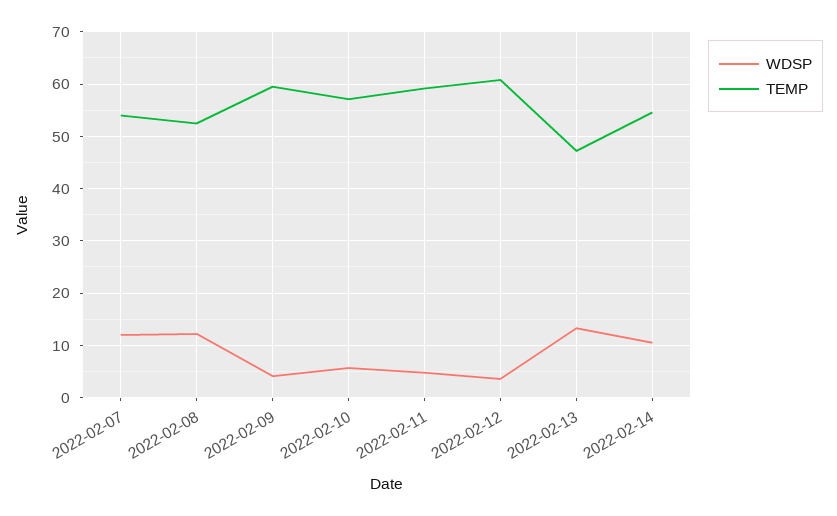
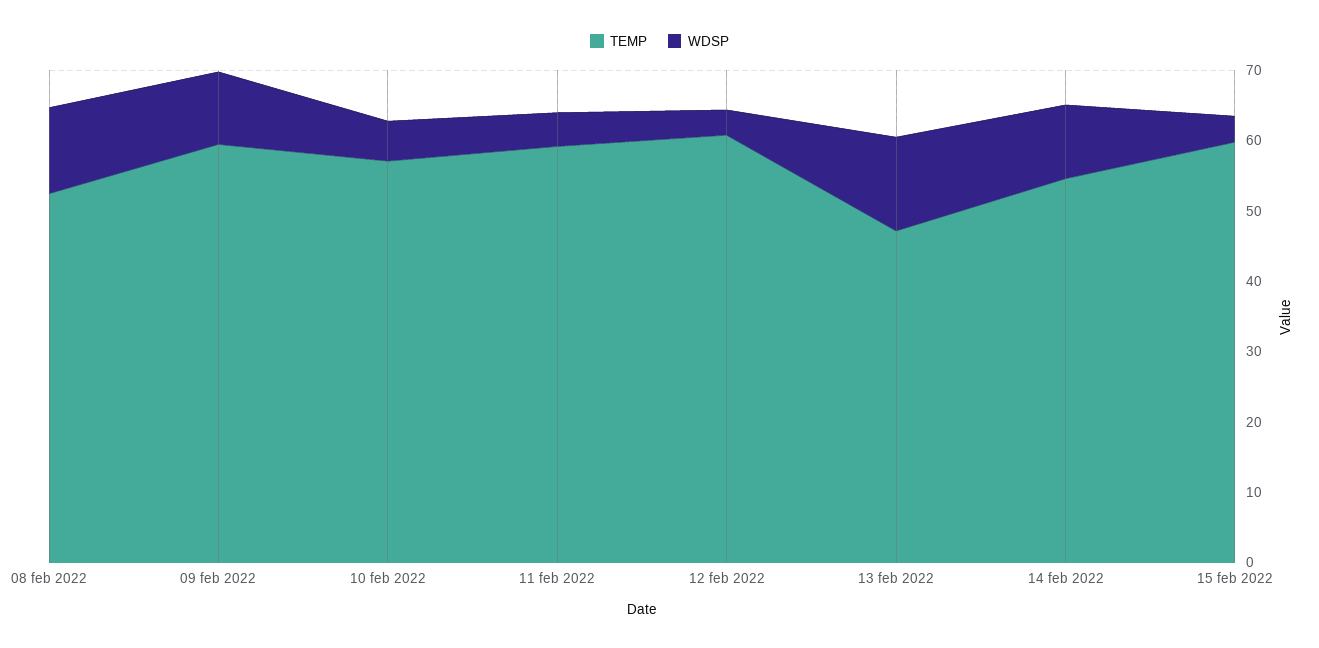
WDSP, 2022-02-07: 12 -> none
TEMP, 2022-02-07: 54 -> none
WDSP, 2022-02-09: 4 -> 10
TEMP, 15 feb 2022: none -> 60
WDSP, 15 feb 2022: none -> 4

